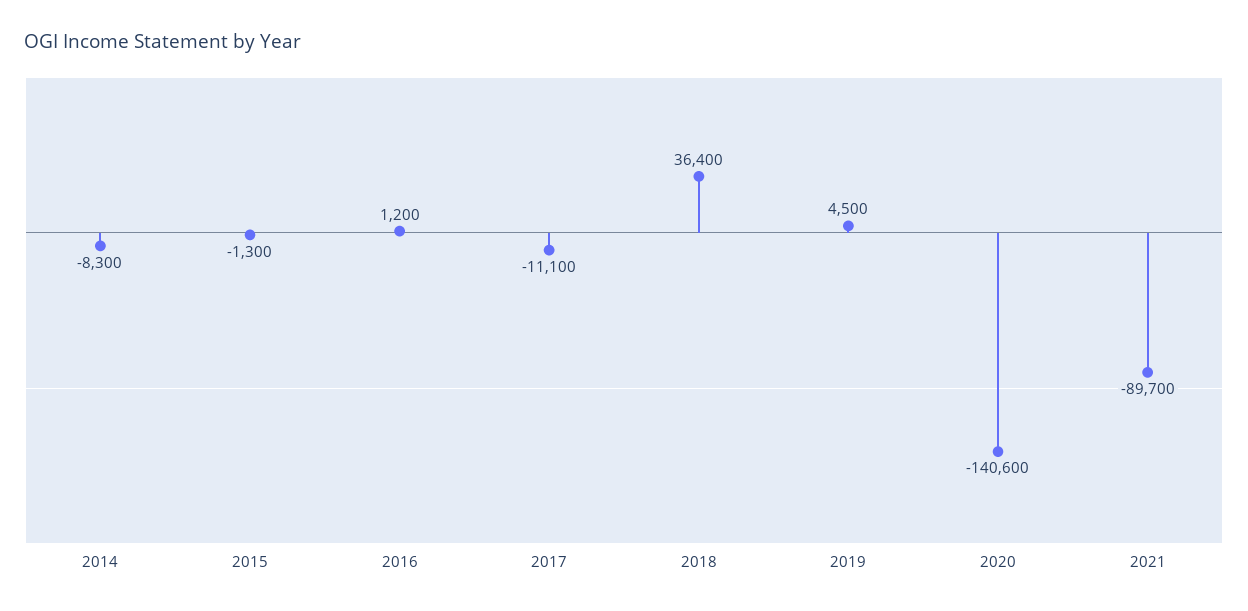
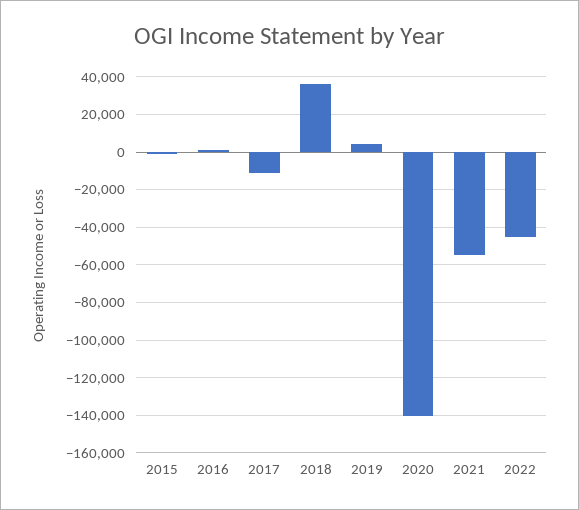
2014: -8300 -> none
2021: -89700 -> -55000
2022: none -> -45000

